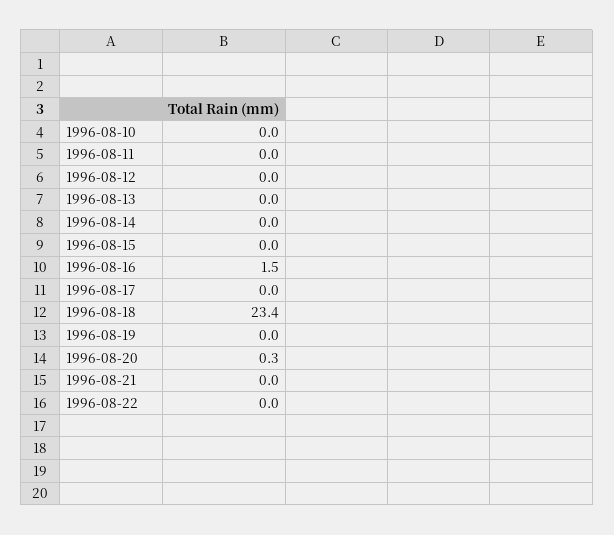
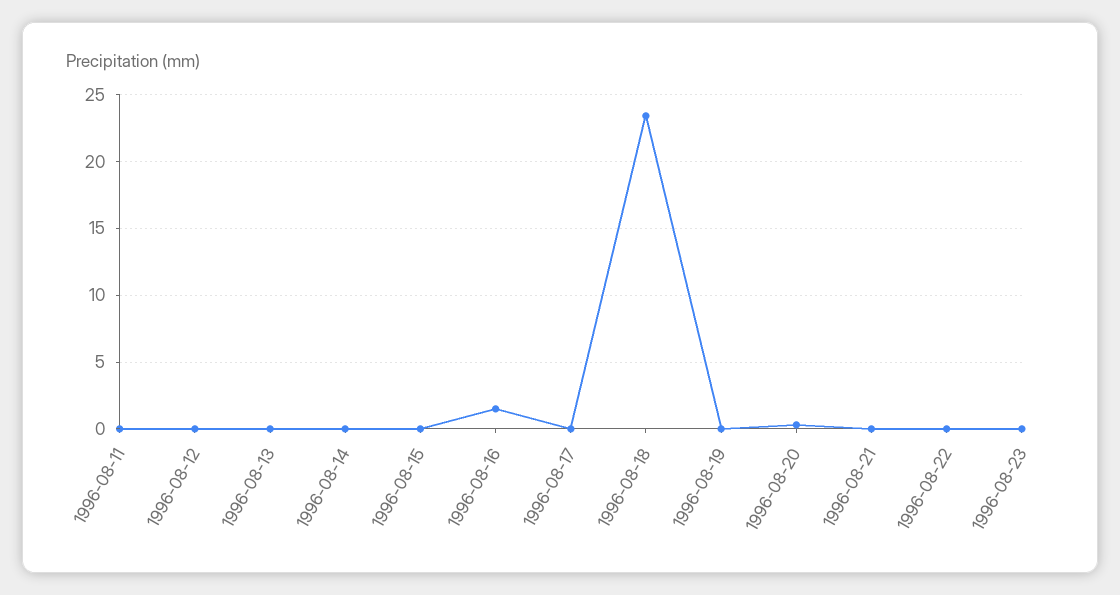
1996-08-10: 0 -> none
1996-08-23: none -> 0

